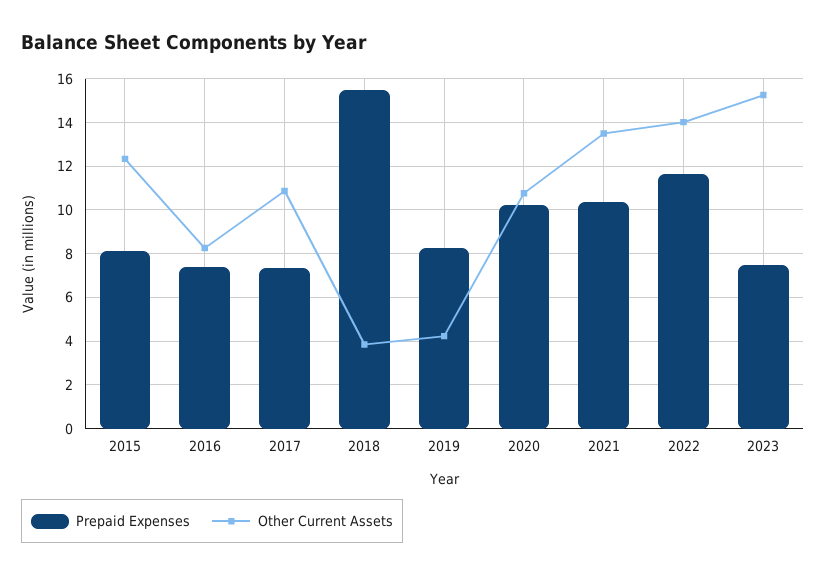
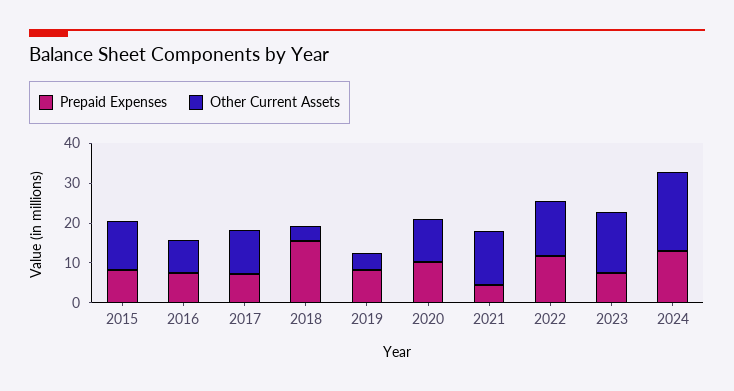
Prepaid Expenses, 2021: 10.5 -> 5
Prepaid Expenses, 2024: none -> 12.5
Other Current Assets, 2024: none -> 20

